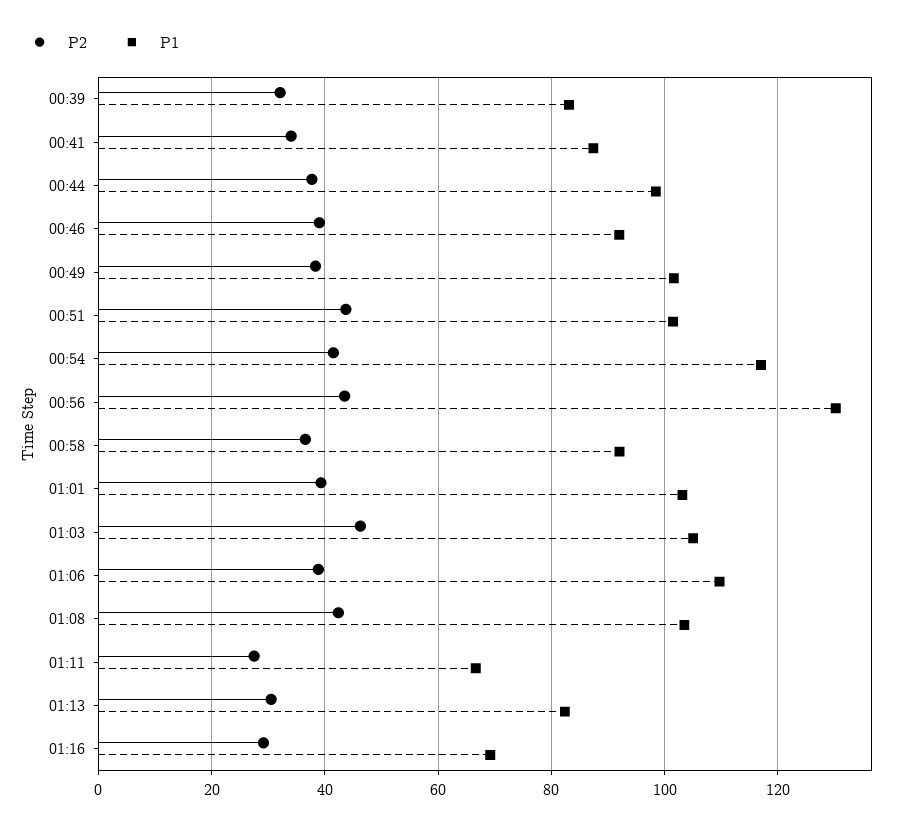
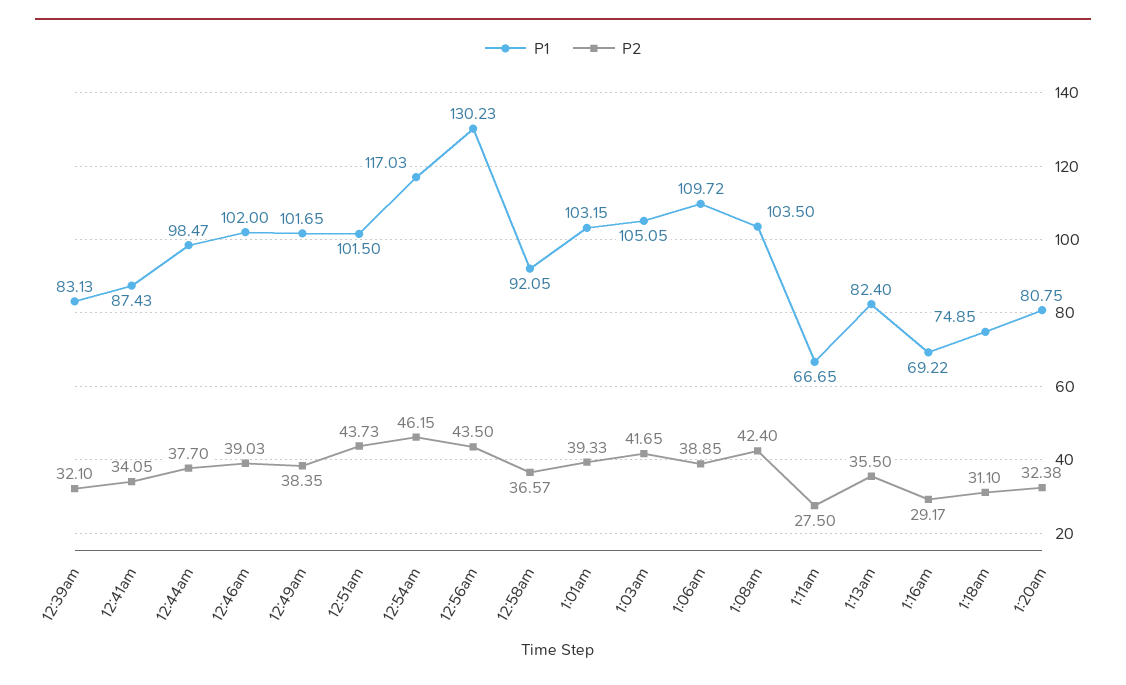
P1, 00:46: 92 -> 102
P2, 00:54: 42 -> 46.15
P2, 01:03: 46 -> 41.65
P2, 01:13: 30 -> 35.5
P1, 1:18am: none -> 74.85
P2, 1:18am: none -> 31.1
P1, 1:20am: none -> 80.75
P2, 1:20am: none -> 32.38

